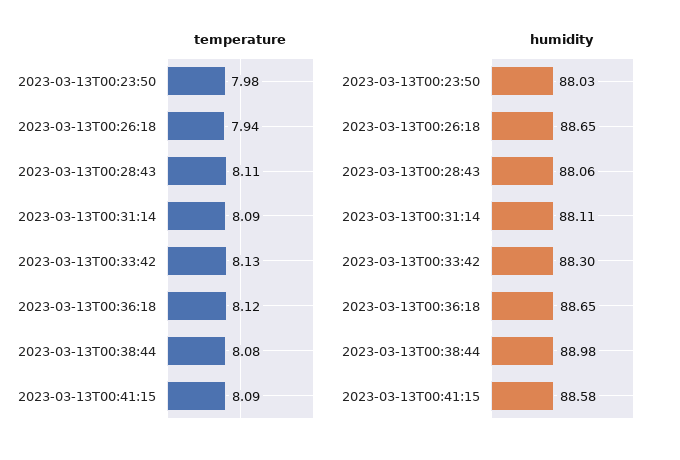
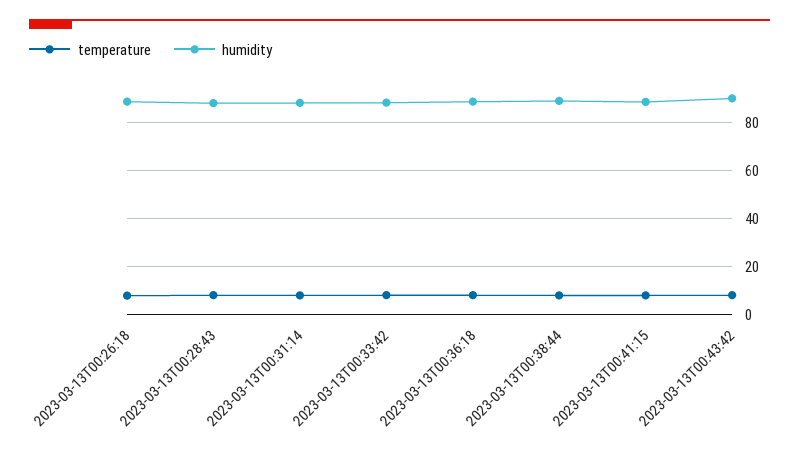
temperature, 2023-03-13T00:23:50: 7.98 -> none
humidity, 2023-03-13T00:23:50: 88.03 -> none
temperature, 2023-03-13T00:43:42: none -> 7.5
humidity, 2023-03-13T00:43:42: none -> 90

